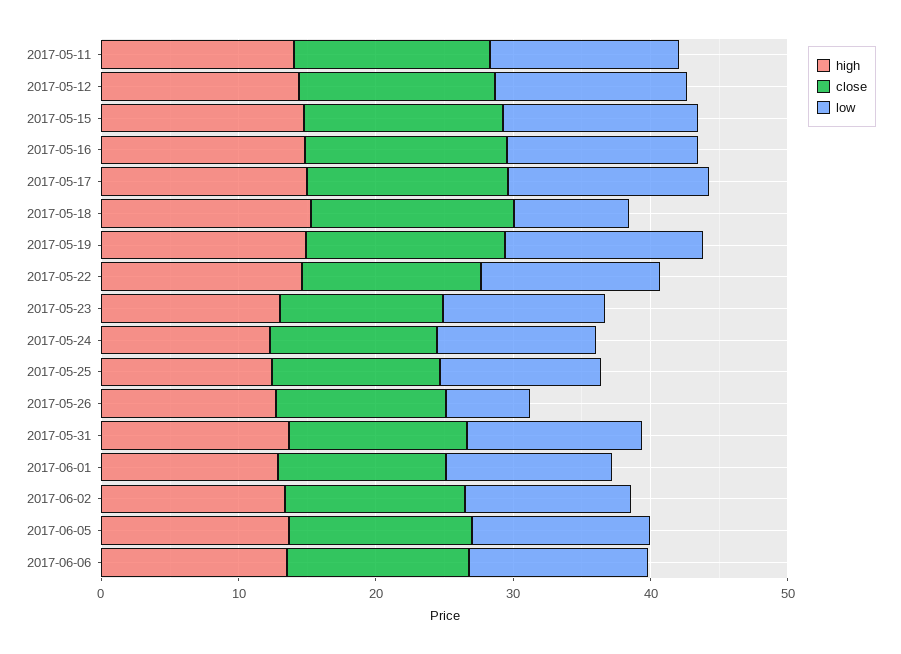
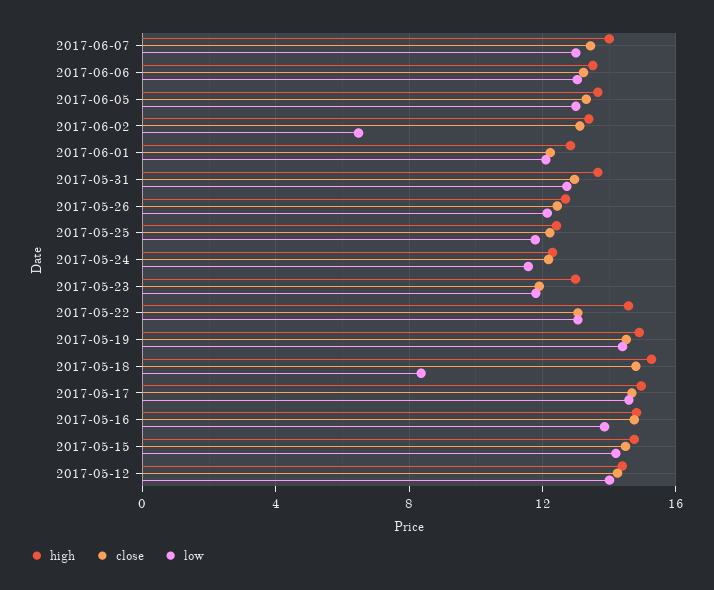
high, 2017-05-11: 14 -> none
close, 2017-05-11: 14 -> none
low, 2017-05-11: 14 -> none
low, 2017-05-26: 6 -> 12
low, 2017-06-02: 12 -> 6.5
high, 2017-06-07: none -> 14
close, 2017-06-07: none -> 13.5
low, 2017-06-07: none -> 13

